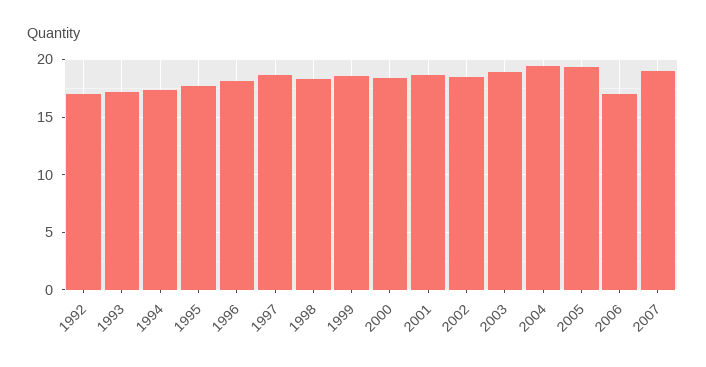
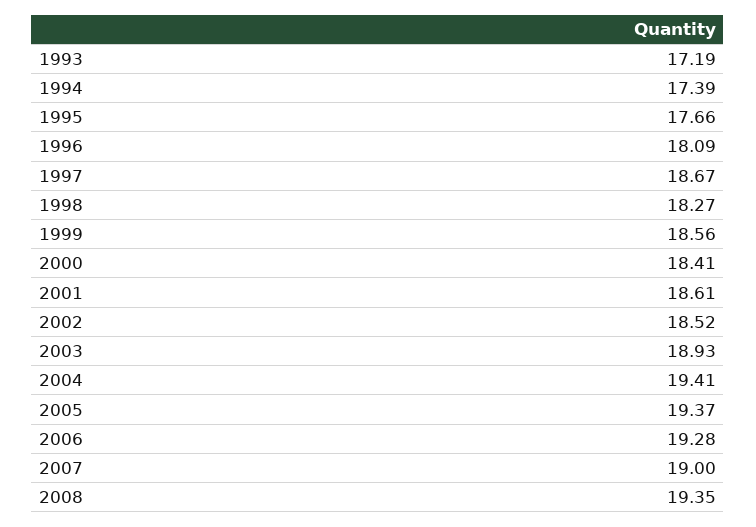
1992: 17 -> none
2006: 17 -> 19.28
2008: none -> 19.35

